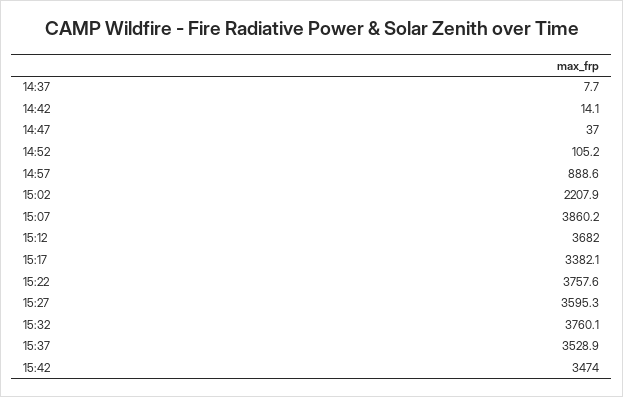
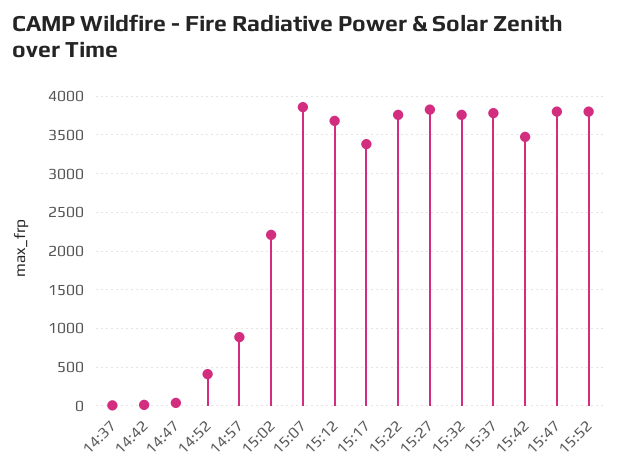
14:52: 105.2 -> 400
15:27: 3595.3 -> 3800
15:37: 3528.9 -> 3800
15:47: none -> 3800
15:52: none -> 3800

